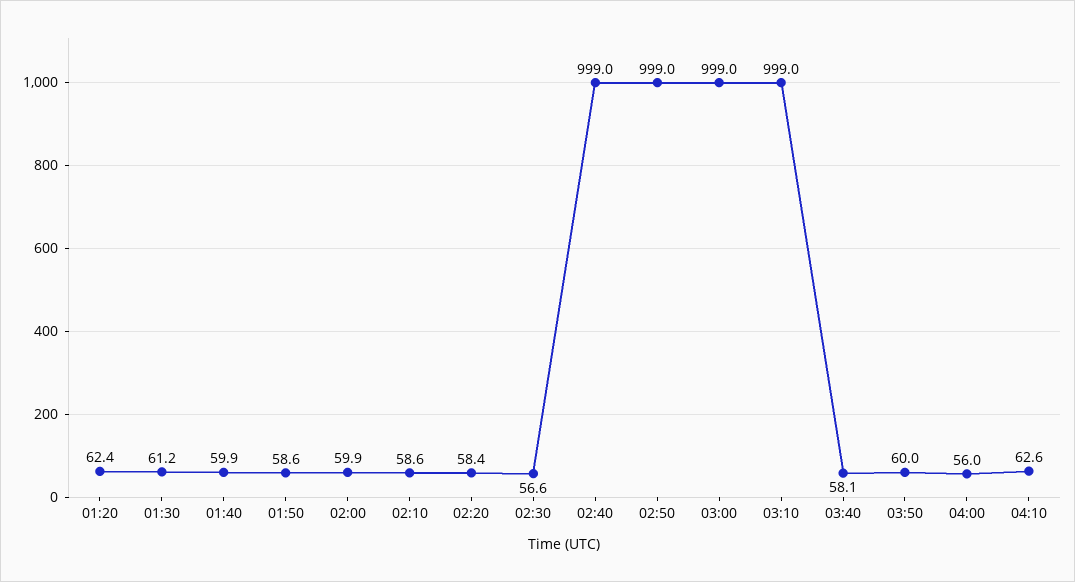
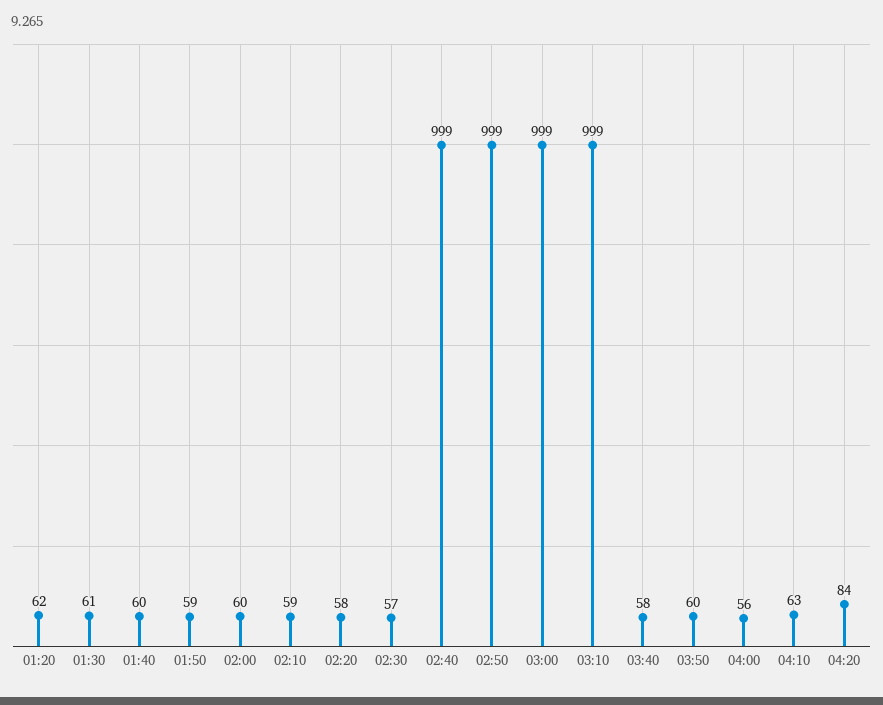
04:20: none -> 84

